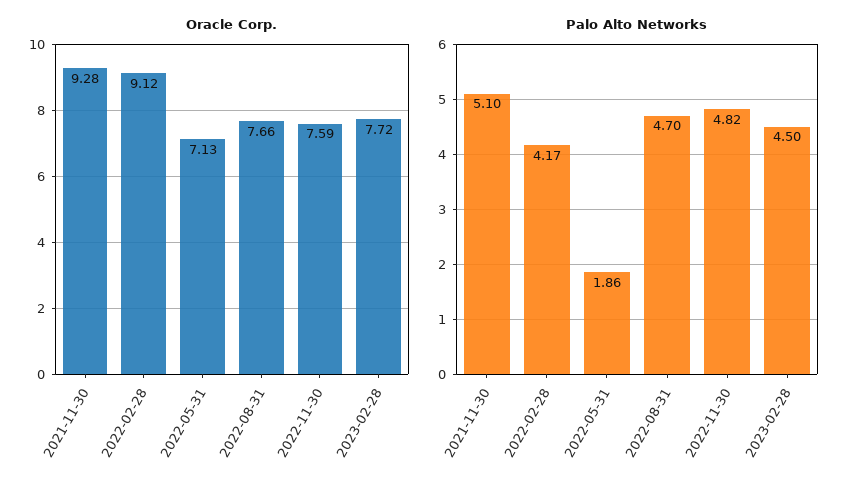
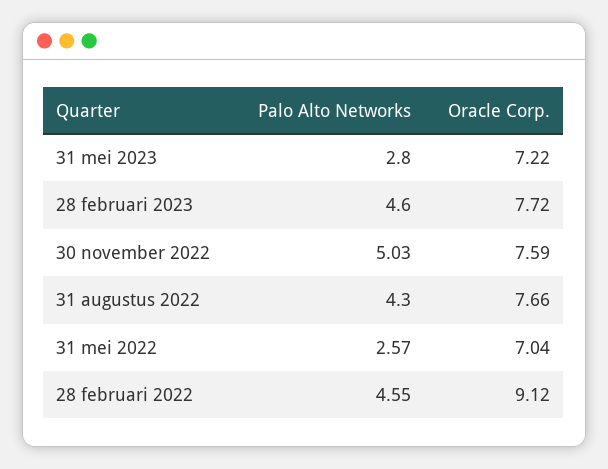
Oracle Corp., 2021-11-30: 9.28 -> none
Oracle Corp., 2022-05-31: 7.13 -> 7.04
Palo Alto Networks, 2021-11-30: 5.1 -> none
Palo Alto Networks, 2022-02-28: 4.17 -> 4.55
Palo Alto Networks, 2022-05-31: 1.86 -> 2.57
Palo Alto Networks, 2022-08-31: 4.7 -> 4.3
Palo Alto Networks, 2022-11-30: 4.82 -> 5.03
Palo Alto Networks, 2023-02-28: 4.5 -> 4.6
Palo Alto Networks, 31 mei 2023: none -> 2.8
Oracle Corp., 31 mei 2023: none -> 7.22

